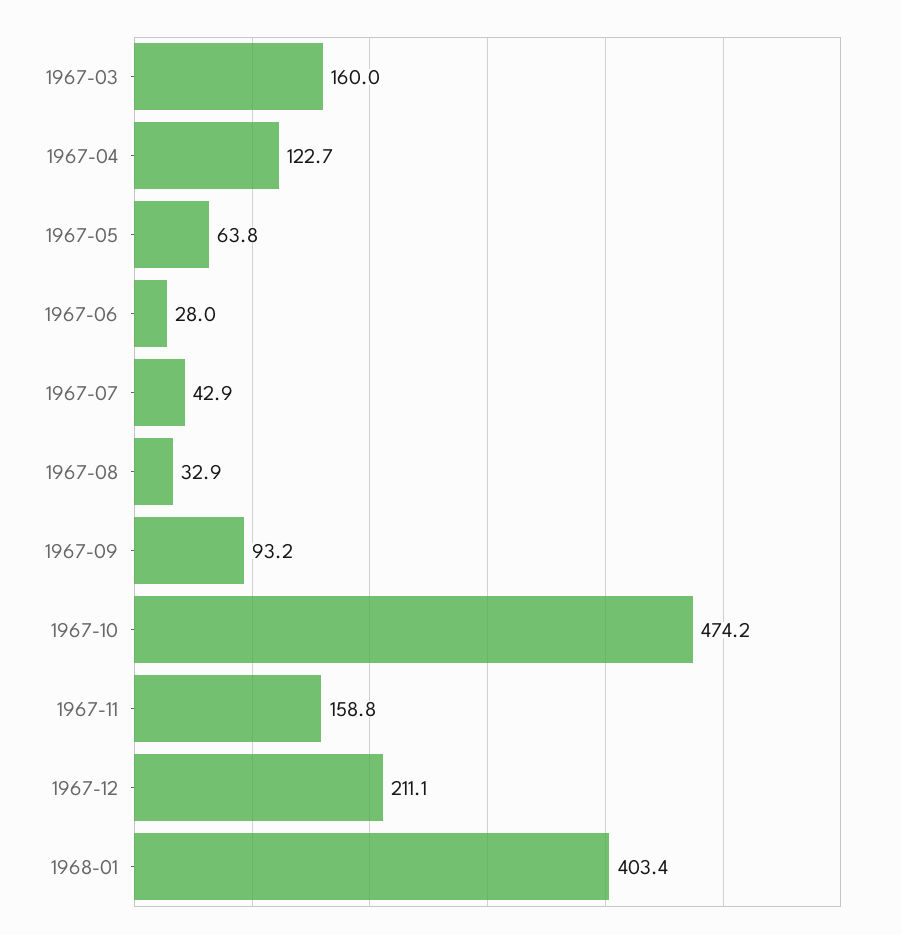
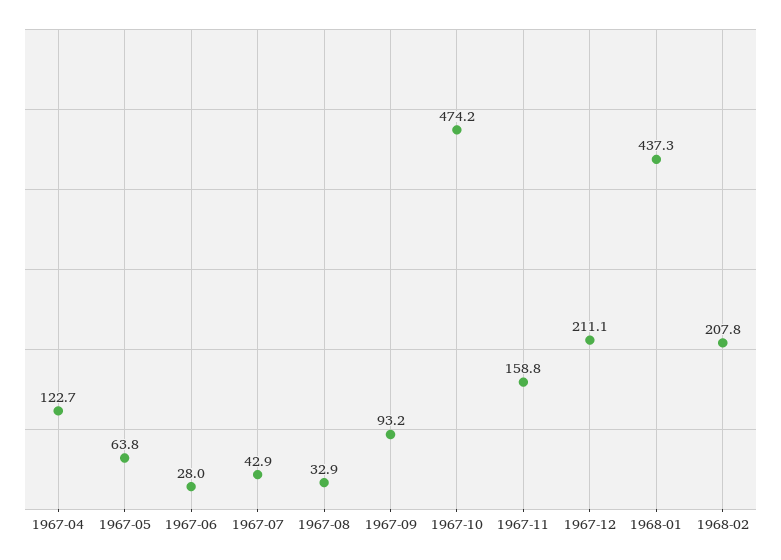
1967-03: 160 -> none
1968-01: 403.4 -> 437.3
1968-02: none -> 207.8

